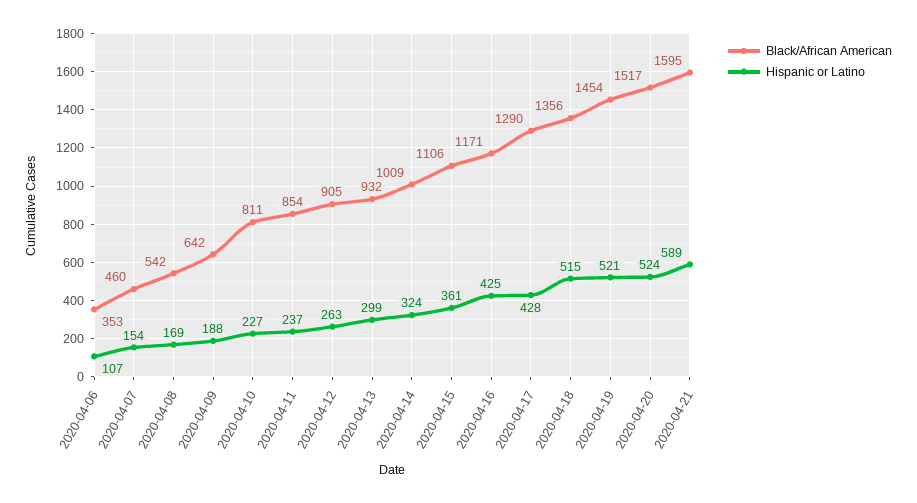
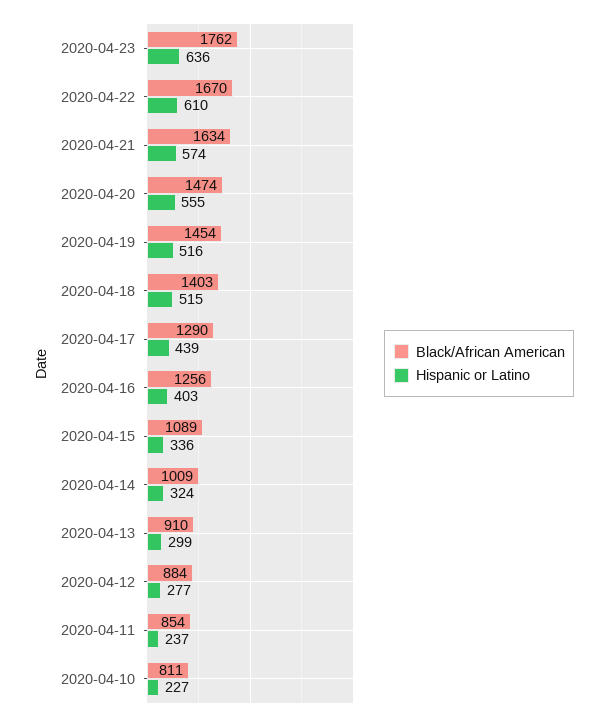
Black/African American, 2020-04-06: 353 -> none
Hispanic or Latino, 2020-04-06: 107 -> none
Black/African American, 2020-04-07: 460 -> none
Hispanic or Latino, 2020-04-07: 154 -> none
Black/African American, 2020-04-08: 542 -> none
Hispanic or Latino, 2020-04-08: 169 -> none
Black/African American, 2020-04-09: 642 -> none
Hispanic or Latino, 2020-04-09: 188 -> none
Black/African American, 2020-04-12: 905 -> 884
Hispanic or Latino, 2020-04-12: 263 -> 277
Black/African American, 2020-04-13: 932 -> 910
Black/African American, 2020-04-15: 1106 -> 1089
Hispanic or Latino, 2020-04-15: 361 -> 336
Black/African American, 2020-04-16: 1171 -> 1256
Hispanic or Latino, 2020-04-16: 425 -> 403
Hispanic or Latino, 2020-04-17: 428 -> 439
Black/African American, 2020-04-18: 1356 -> 1403
Hispanic or Latino, 2020-04-19: 521 -> 516
Black/African American, 2020-04-20: 1517 -> 1474
Hispanic or Latino, 2020-04-20: 524 -> 555
Black/African American, 2020-04-21: 1595 -> 1634
Hispanic or Latino, 2020-04-21: 589 -> 574
Black/African American, 2020-04-23: none -> 1762
Hispanic or Latino, 2020-04-23: none -> 636
Black/African American, 2020-04-22: none -> 1670
Hispanic or Latino, 2020-04-22: none -> 610

